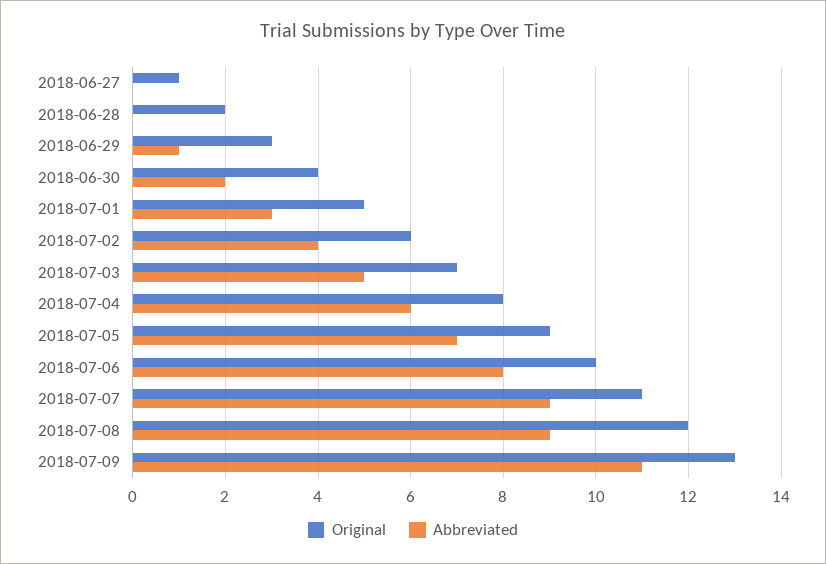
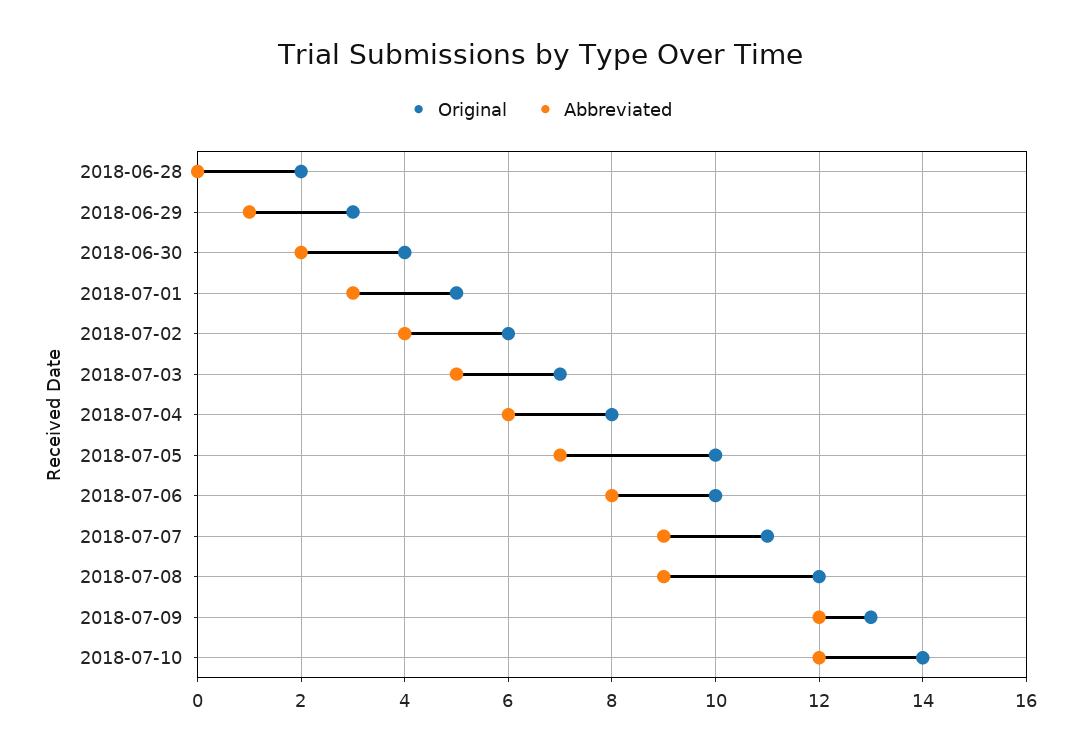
Original, 2018-06-27: 1 -> none
Abbreviated, 2018-06-27: 0 -> none
Original, 2018-07-05: 9 -> 10
Abbreviated, 2018-07-09: 11 -> 12
Original, 2018-07-10: none -> 14
Abbreviated, 2018-07-10: none -> 12

